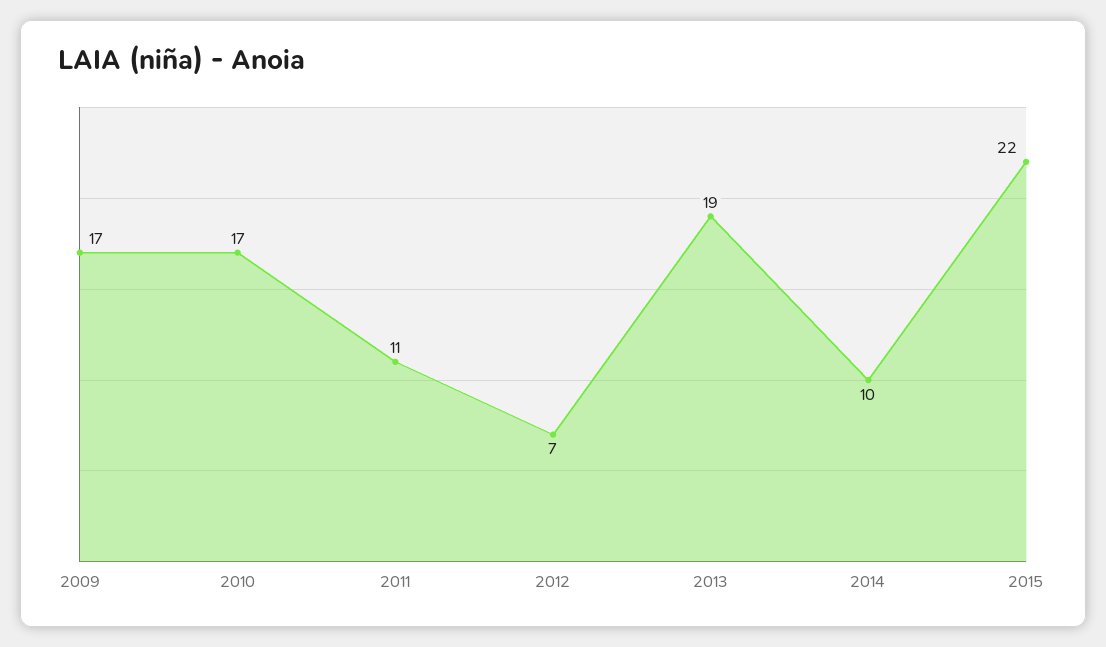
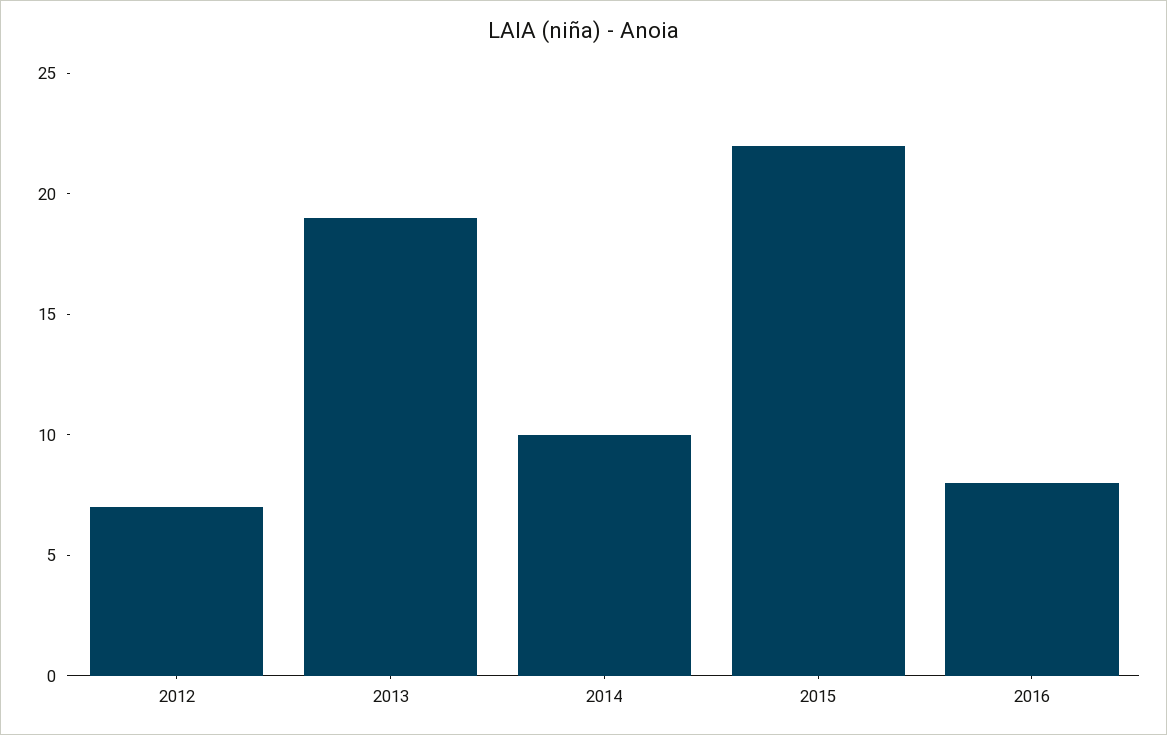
2009: 17 -> none
2010: 17 -> none
2011: 11 -> none
2016: none -> 8

